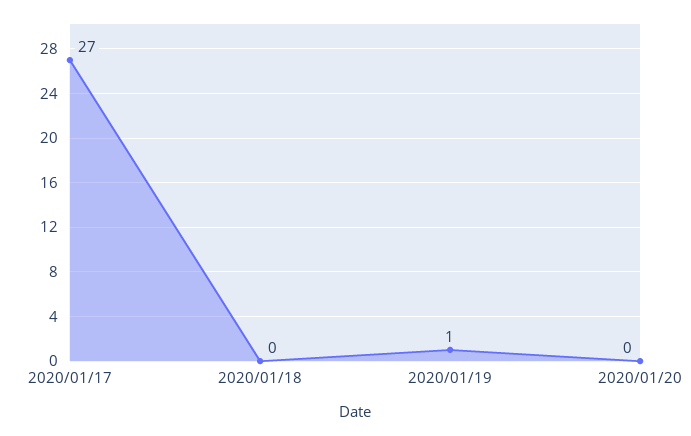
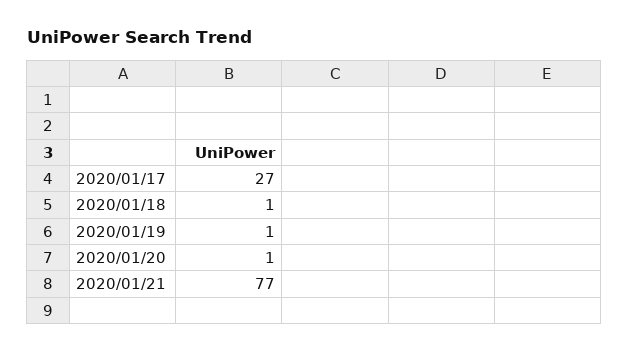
2020/01/18: 0 -> 1
2020/01/20: 0 -> 1
2020/01/21: none -> 77

